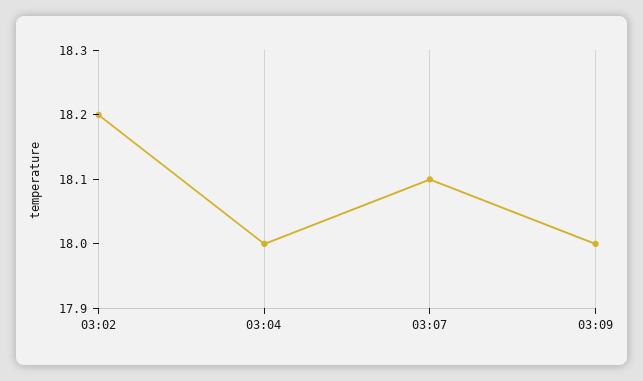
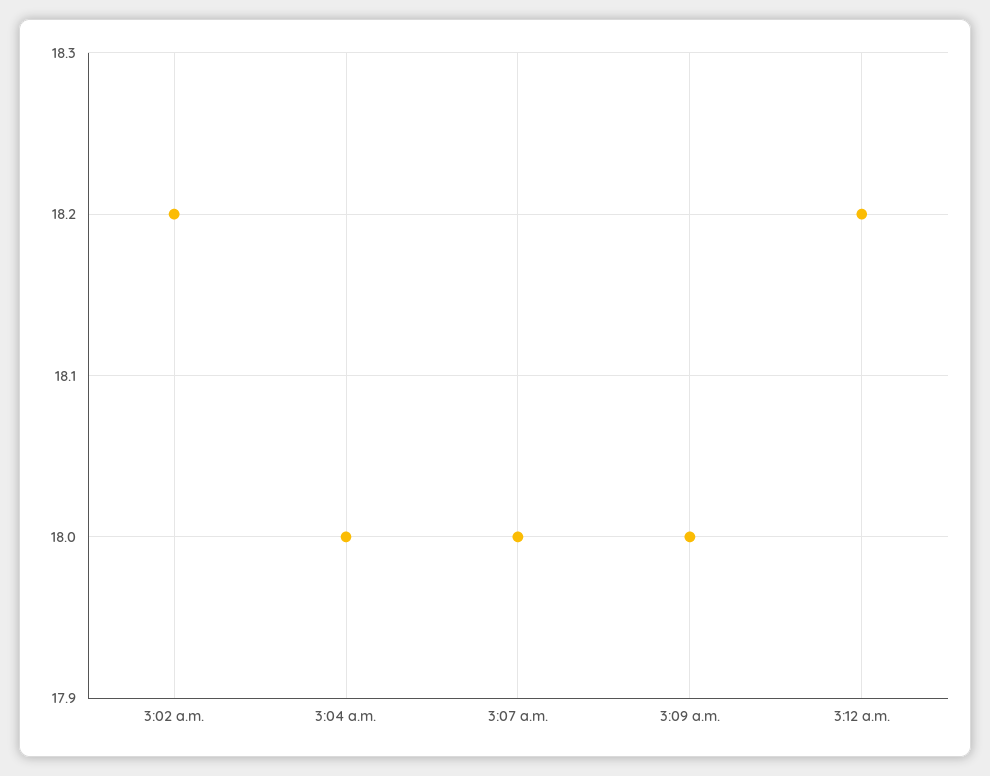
03:07: 18.1 -> 18
3:12 a.m.: none -> 18.2

